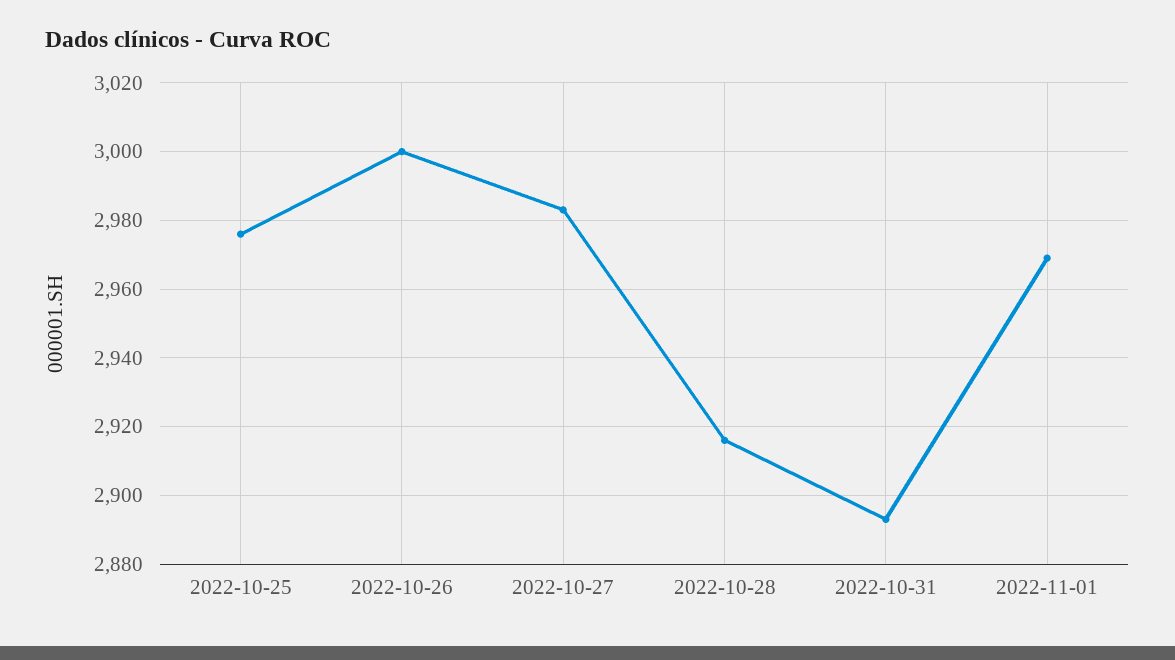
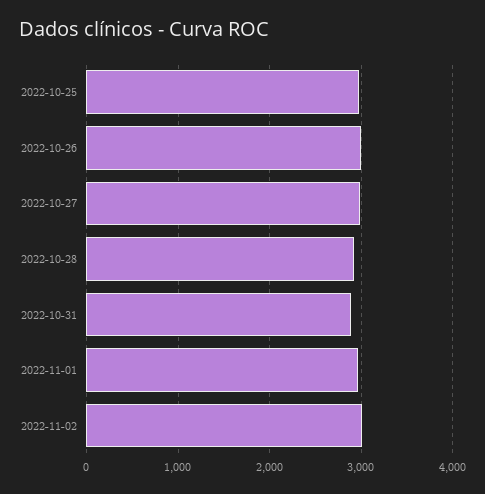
2022-11-02: none -> 3000

